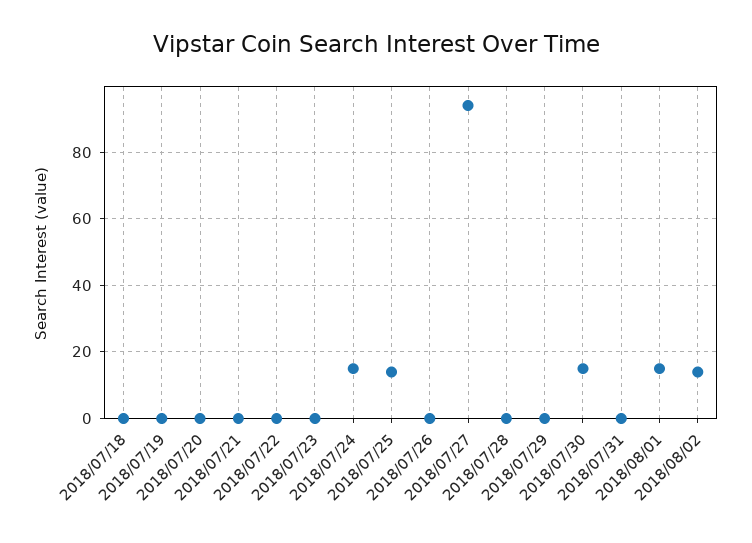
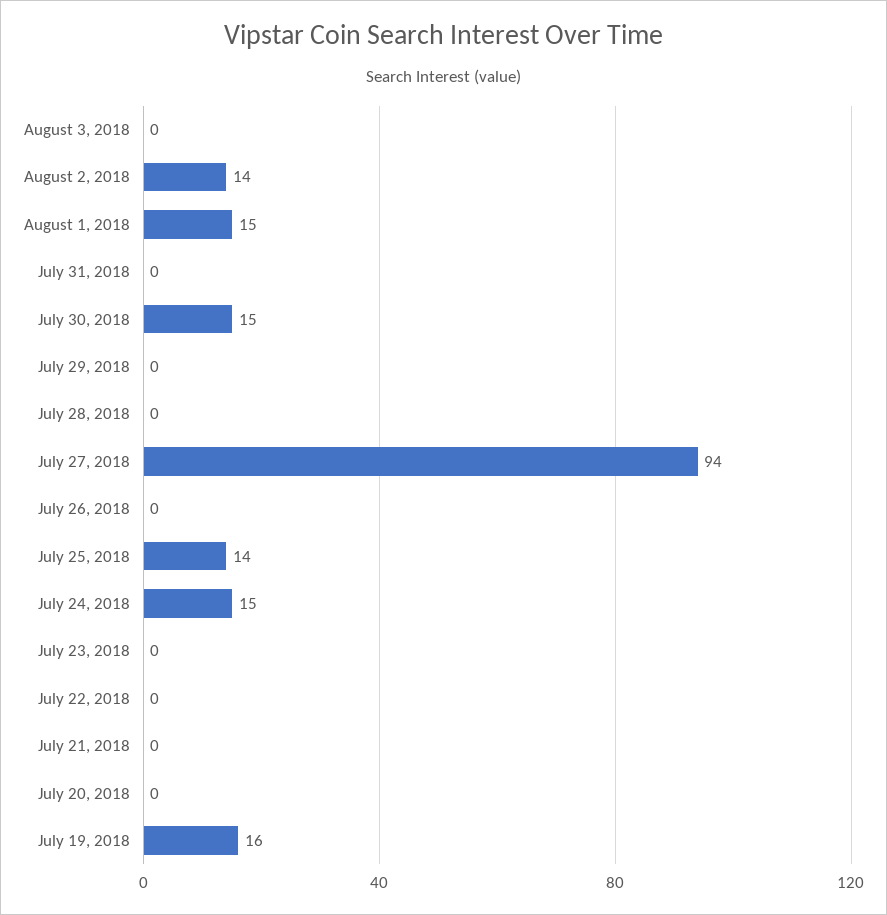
2018/07/18: 0 -> none
2018/07/19: 0 -> 16
August 3, 2018: none -> 0

